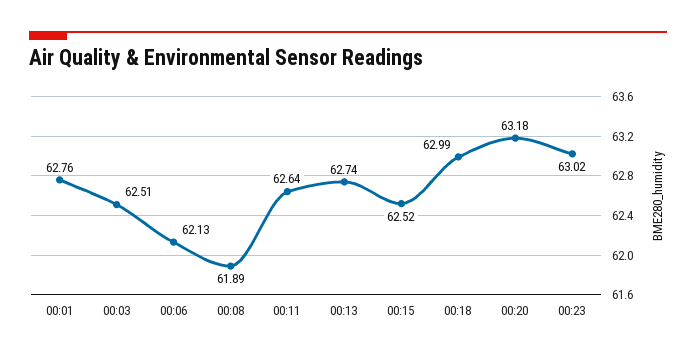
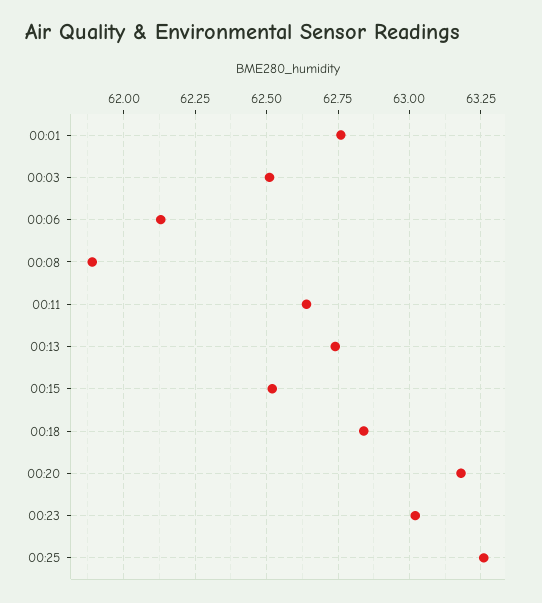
00:18: 62.99 -> 62.85
00:25: none -> 63.25

